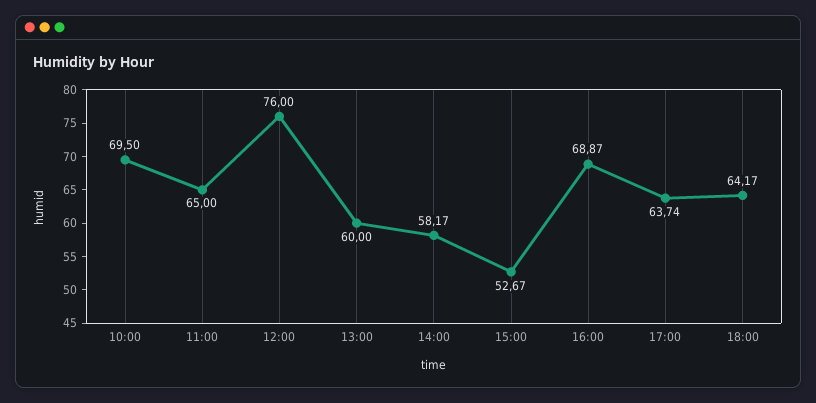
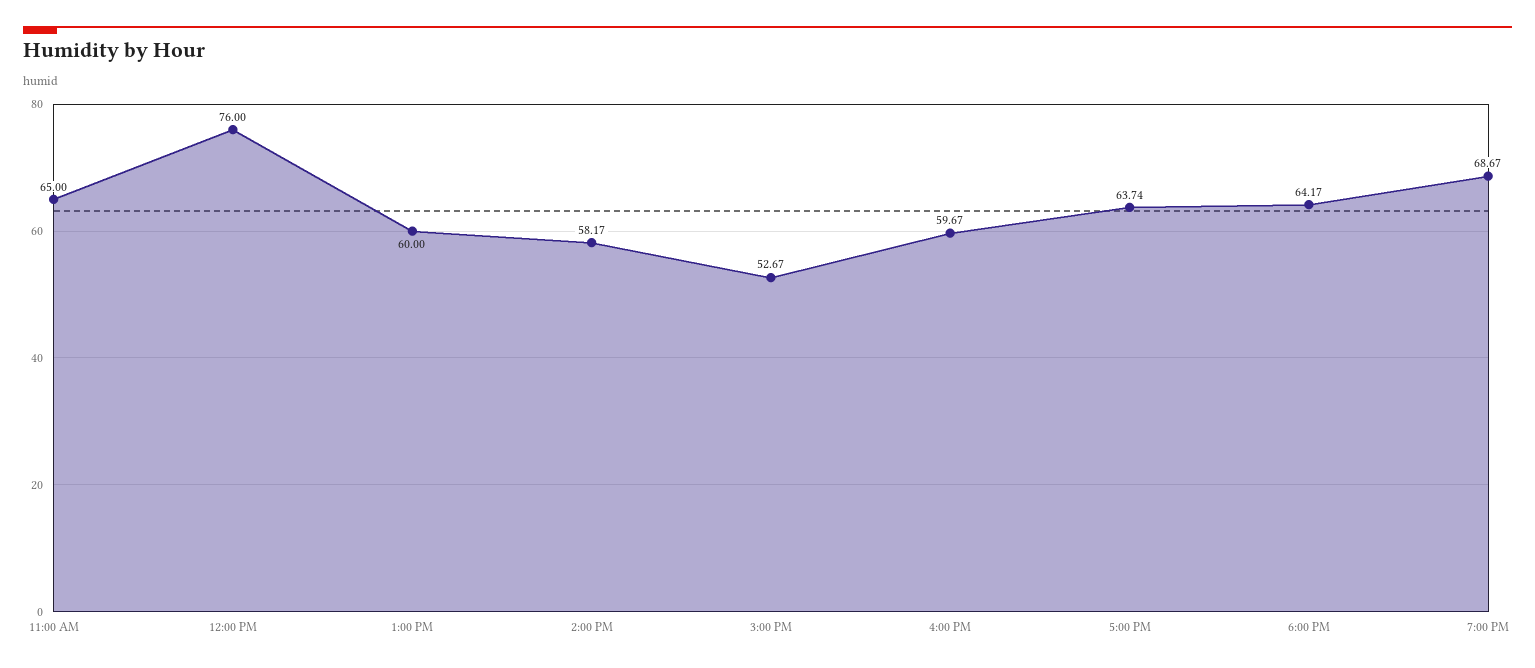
10:00: 69.5 -> none
16:00: 68.87 -> 59.67
7:00 PM: none -> 68.67

